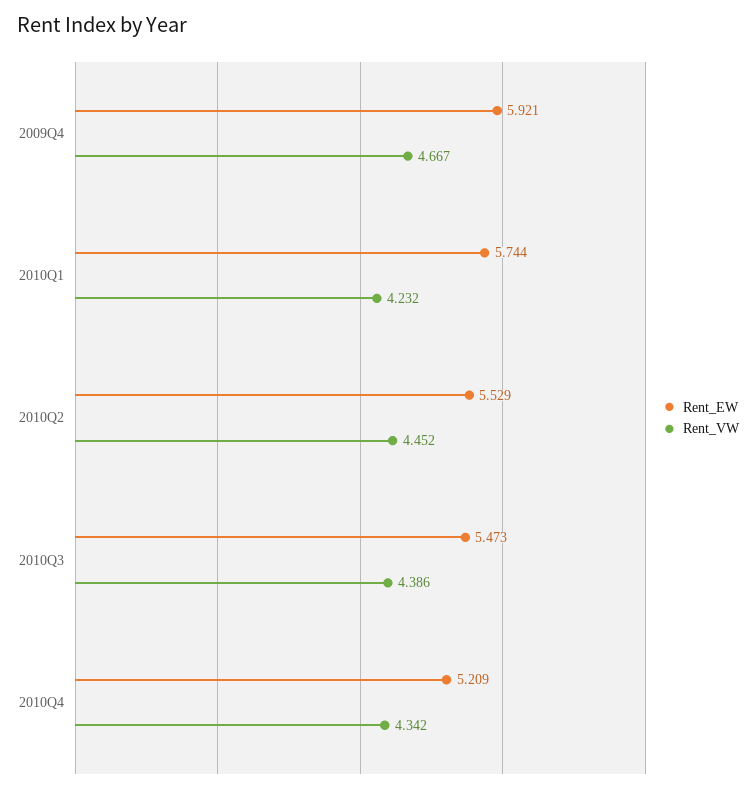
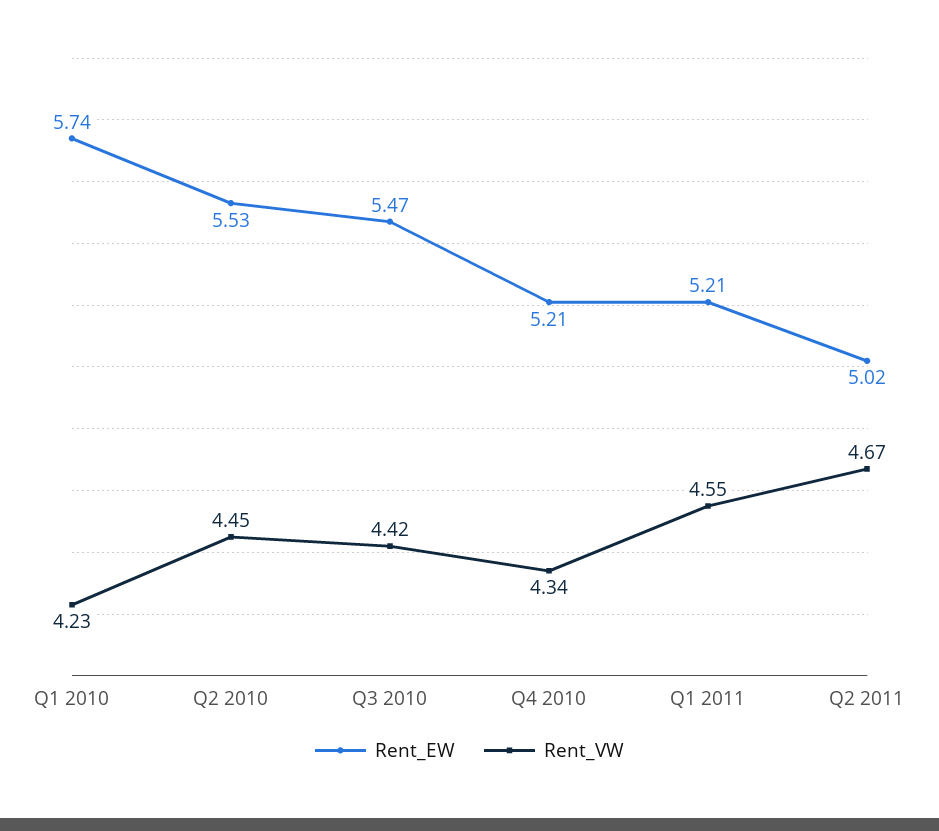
Rent_EW, 2009Q4: 5.921 -> none
Rent_VW, 2009Q4: 4.667 -> none
Rent_VW, 2010Q3: 4.386 -> 4.42
Rent_EW, Q1 2011: none -> 5.21
Rent_VW, Q1 2011: none -> 4.55
Rent_EW, Q2 2011: none -> 5.02
Rent_VW, Q2 2011: none -> 4.67

